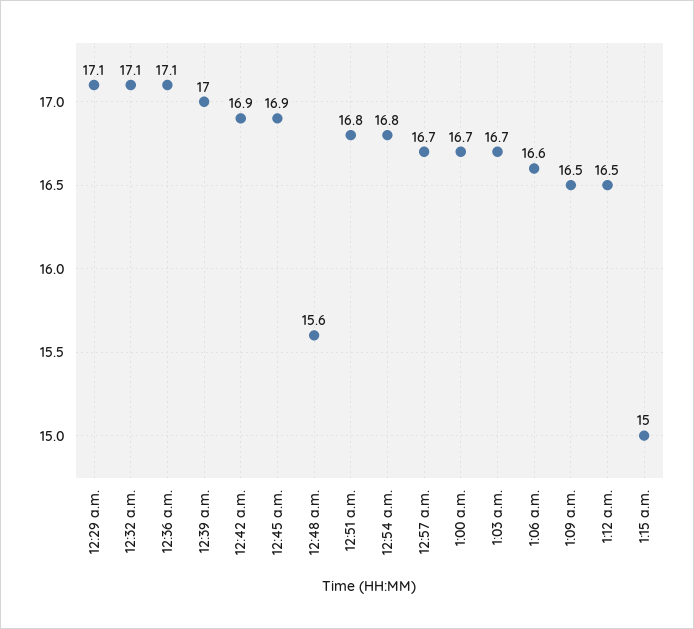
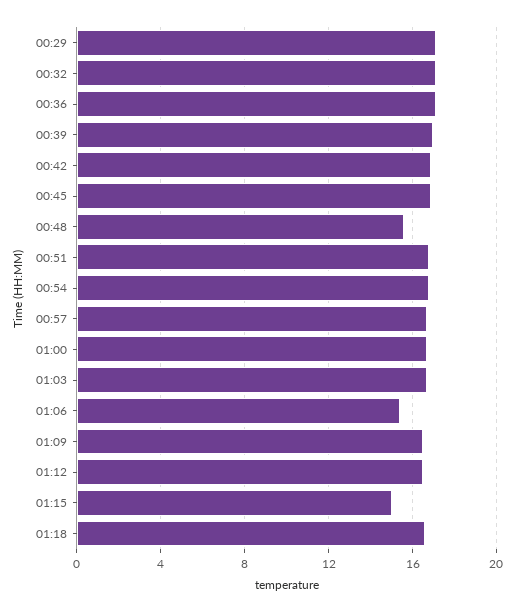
1:06 a.m.: 16.6 -> 15.5
01:18: none -> 16.5

